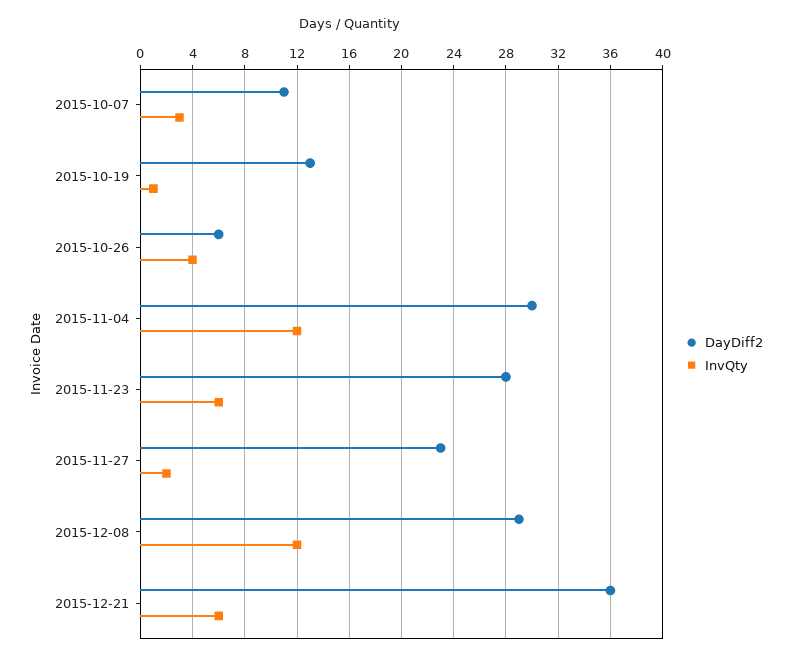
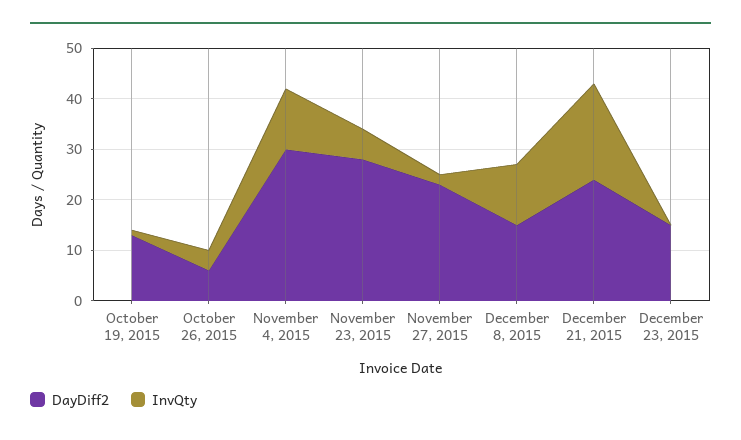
DayDiff2, 2015-10-07: 11 -> none
InvQty, 2015-10-07: 3 -> none
DayDiff2, 2015-12-08: 29 -> 15
DayDiff2, 2015-12-21: 36 -> 25
InvQty, 2015-12-21: 6 -> 20
DayDiff2, December 23, 2015: none -> 15
InvQty, December 23, 2015: none -> 0

